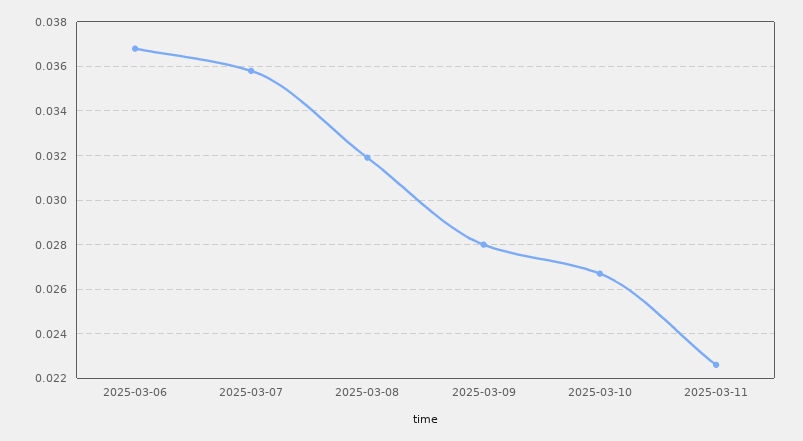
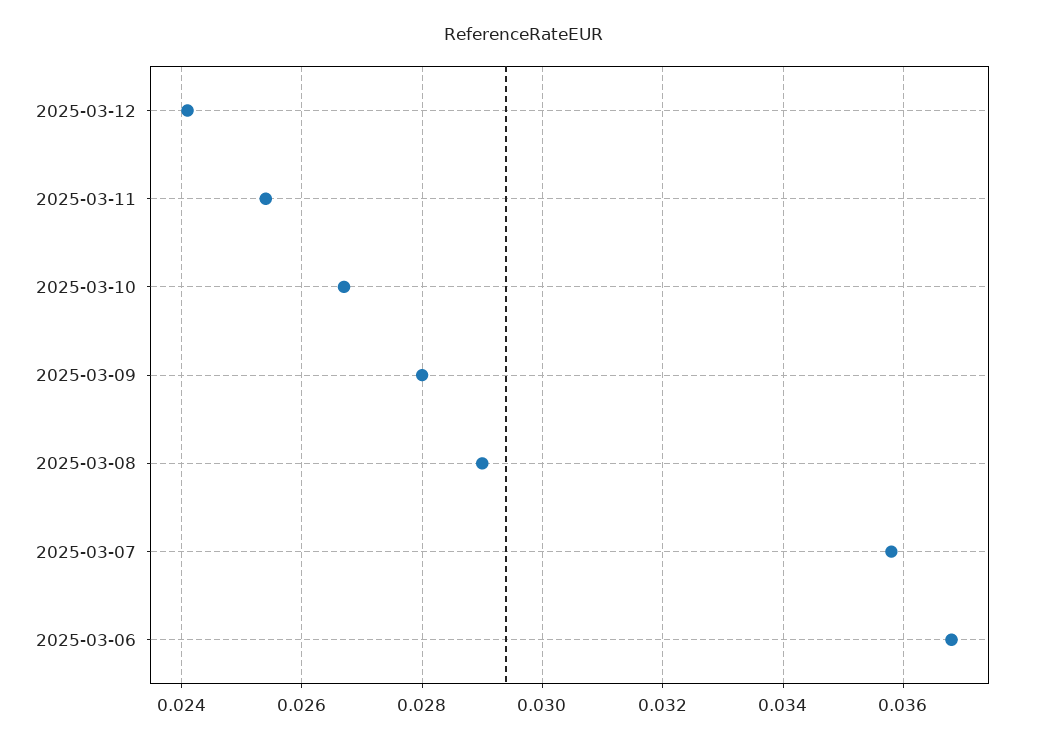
2025-03-08: 0.032 -> 0.029
2025-03-11: 0.0225 -> 0.0255
2025-03-12: none -> 0.024

